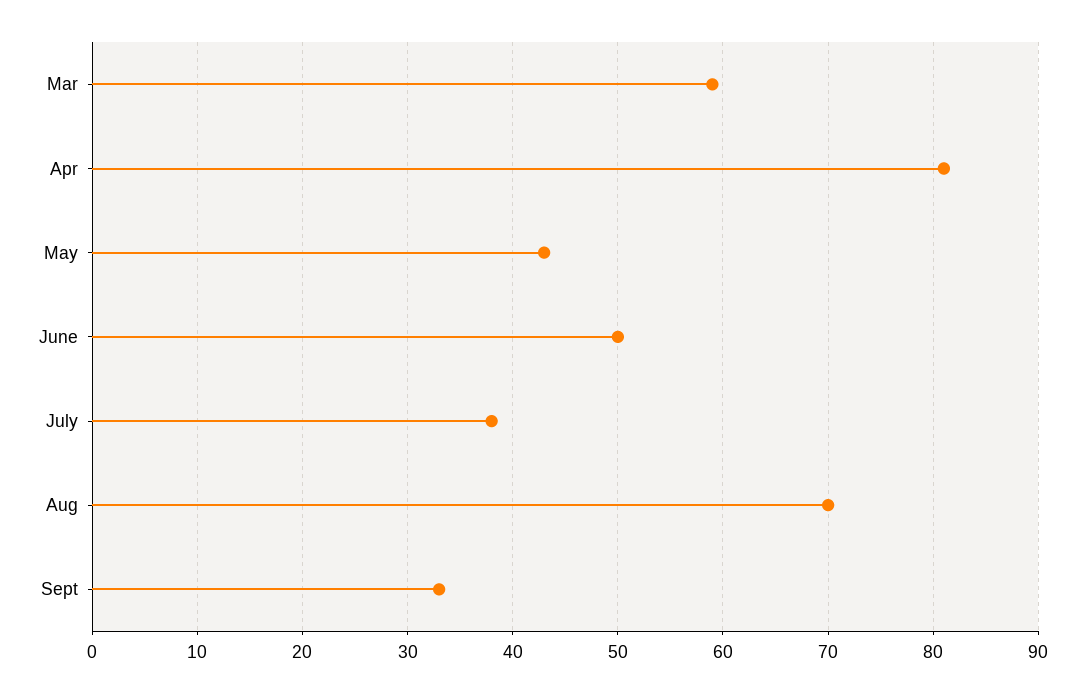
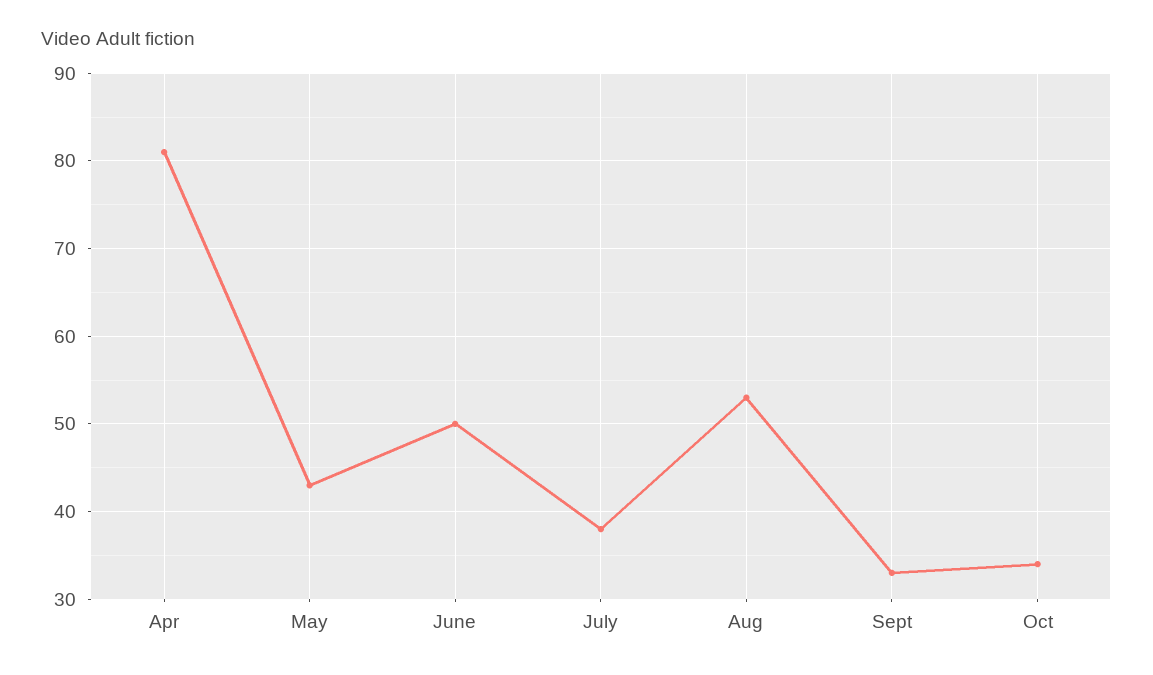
Mar: 59 -> none
Aug: 70 -> 53
Oct: none -> 34

